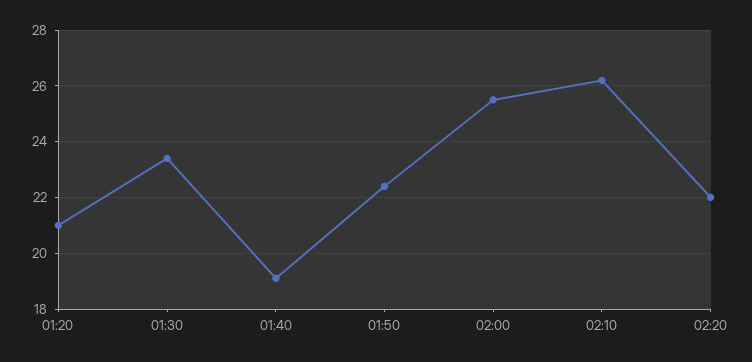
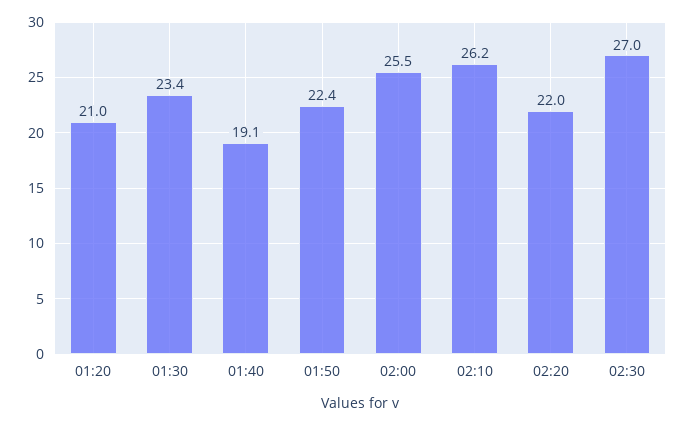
02:30: none -> 27

